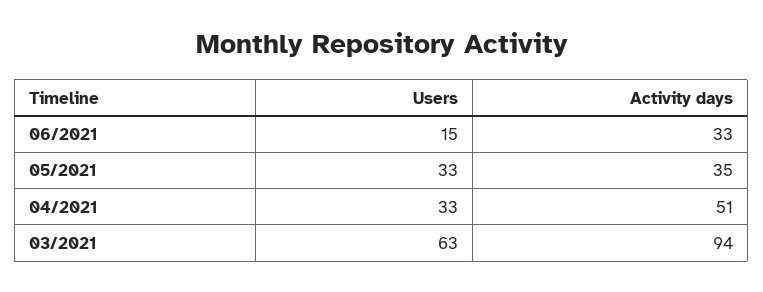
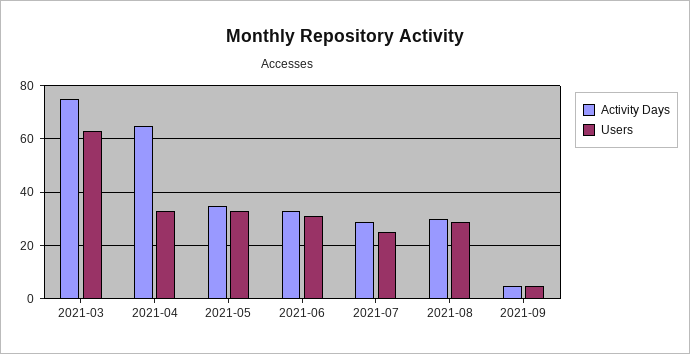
Users, 06/2021: 15 -> 30
Activity days, 04/2021: 51 -> 65
Activity days, 03/2021: 94 -> 75
Activity days, 2021-07: none -> 30
Users, 2021-07: none -> 25
Activity days, 2021-08: none -> 30
Users, 2021-08: none -> 30
Activity days, 2021-09: none -> 5
Users, 2021-09: none -> 5

